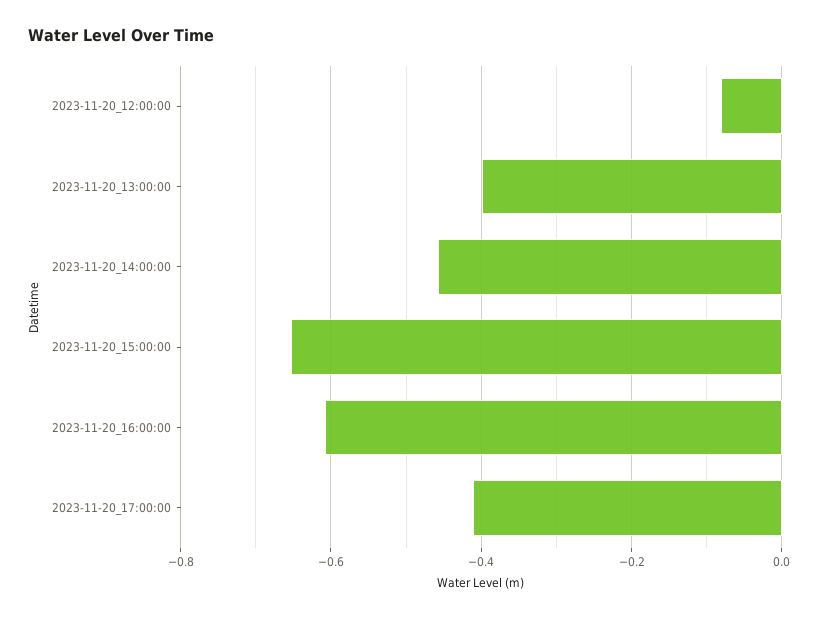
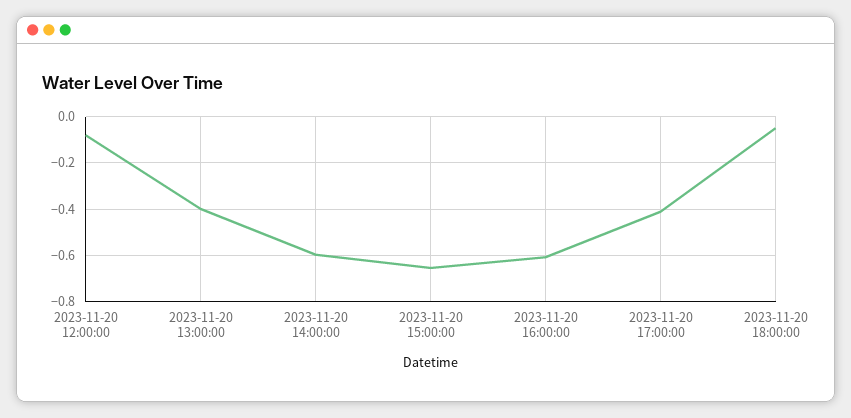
2023-11-20_14:00:00: -0.46 -> -0.6
2023-11-20 18:00:00: none -> -0.05

